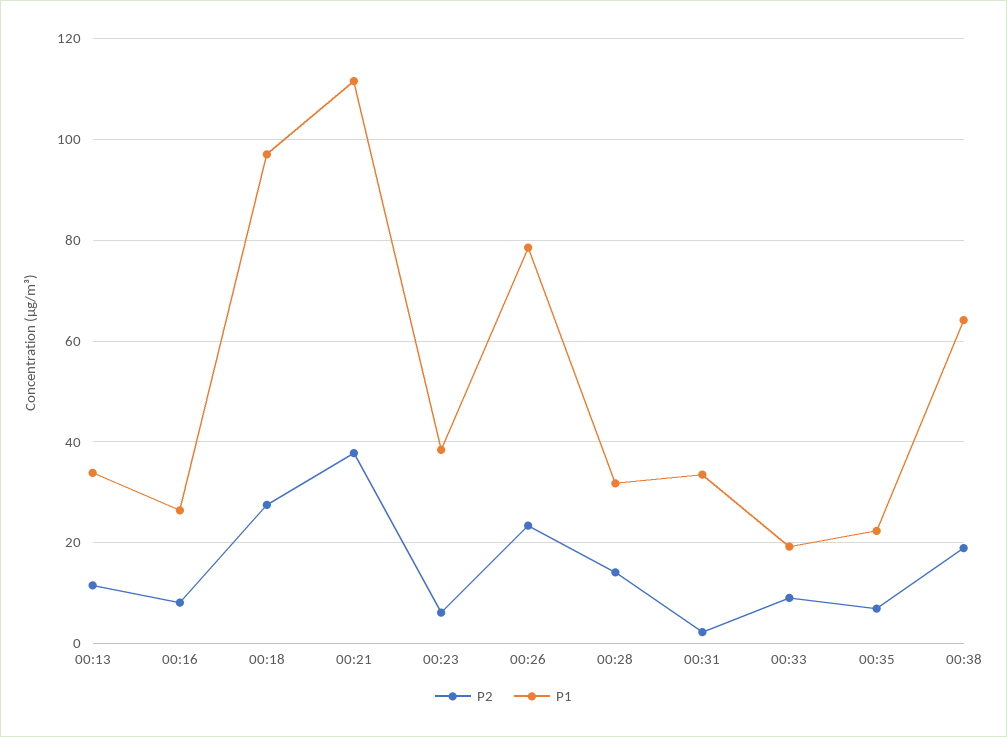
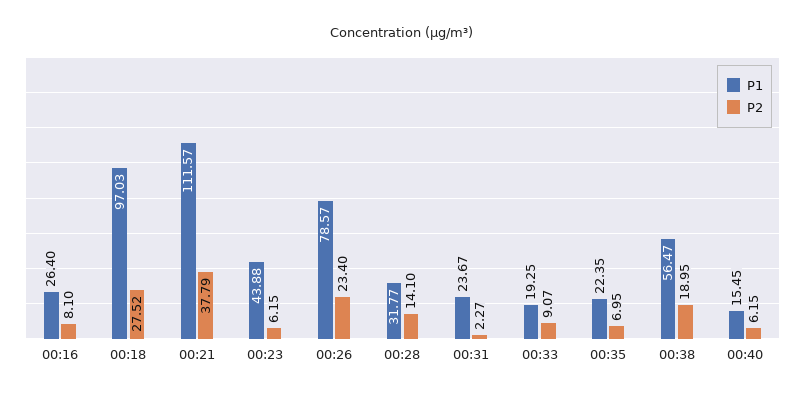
P2, 00:13: 12 -> none
P1, 00:13: 34 -> none
P1, 00:23: 38 -> 43.88
P1, 00:31: 34 -> 23.67
P1, 00:38: 64 -> 56.47
P1, 00:40: none -> 15.45
P2, 00:40: none -> 6.15

